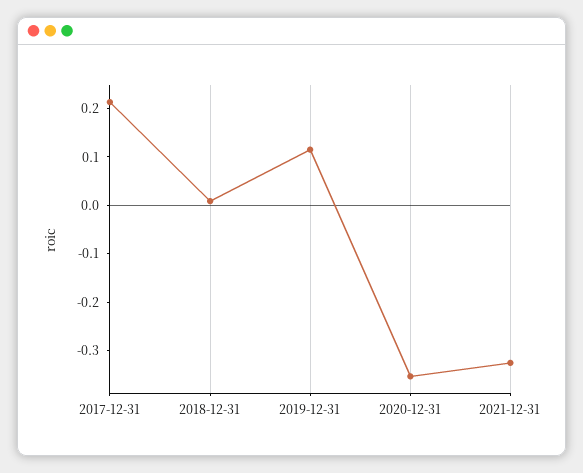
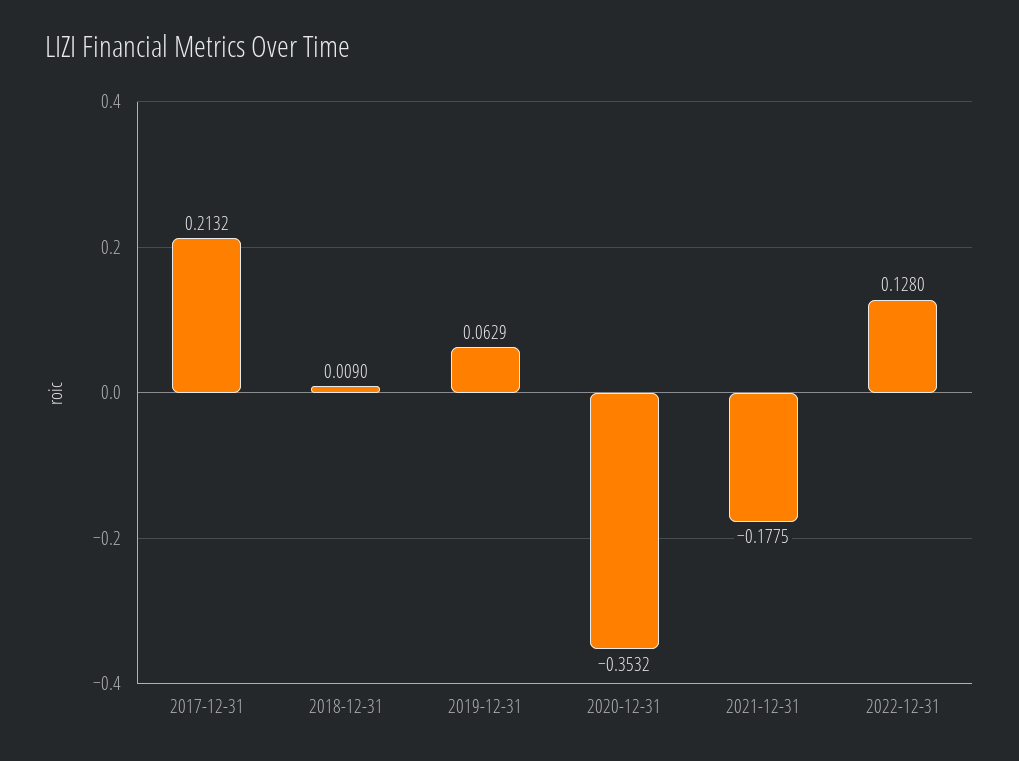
2019-12-31: 0.12 -> 0.0629
2021-12-31: -0.32 -> -0.1775
2022-12-31: none -> 0.128

